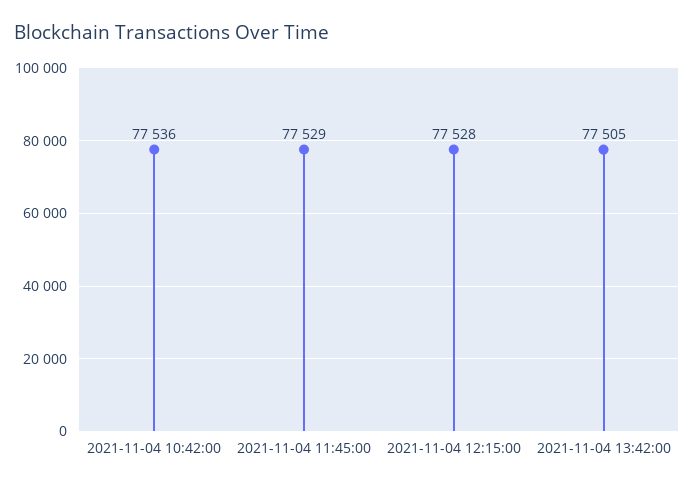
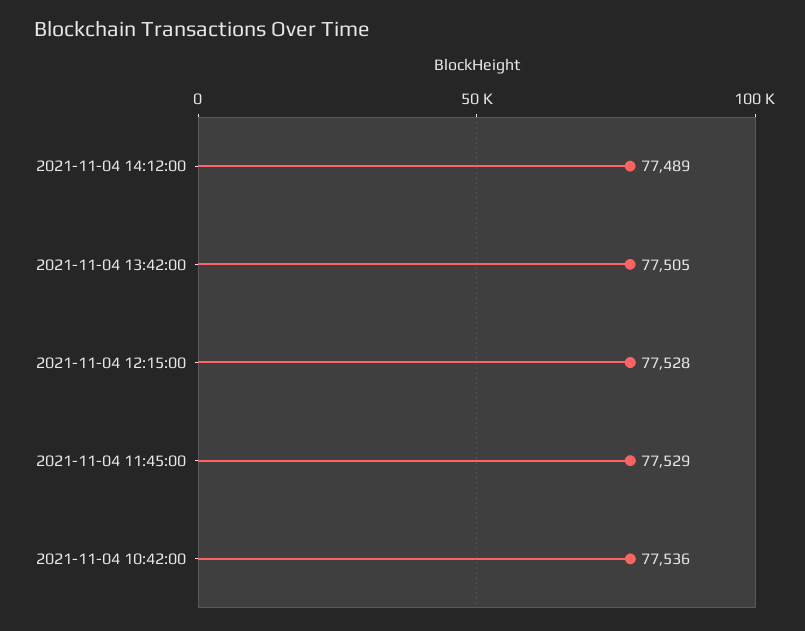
2021-11-04 14:12:00: none -> 77489

